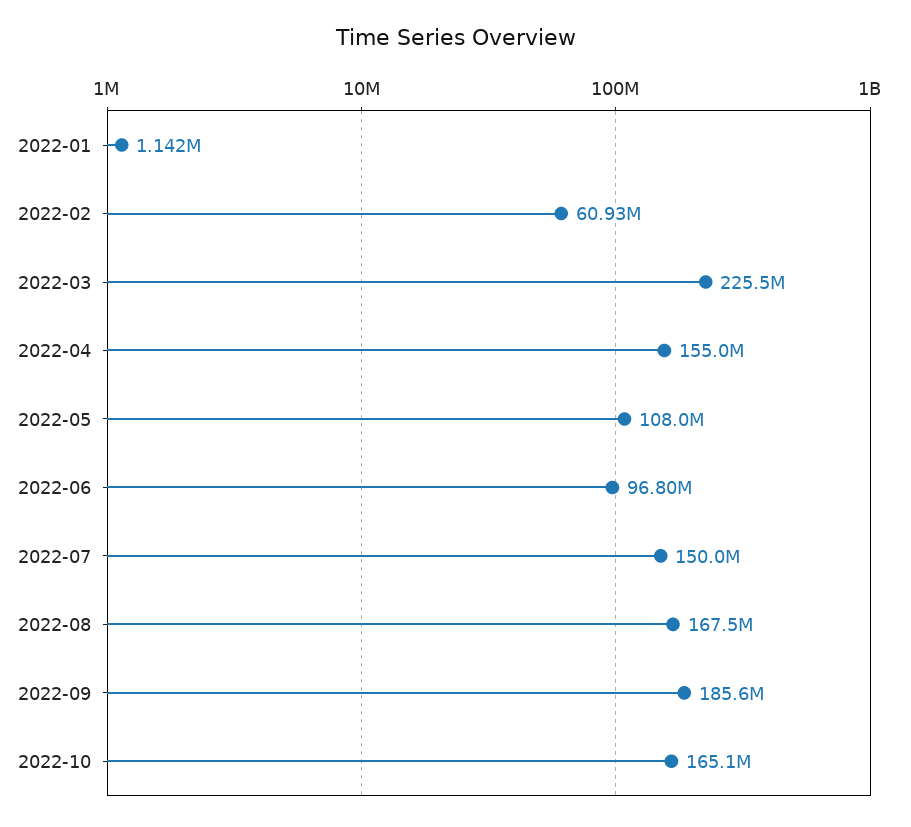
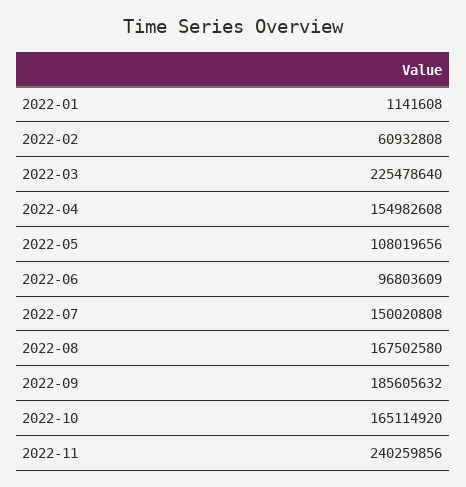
2022-11: none -> 240259856

